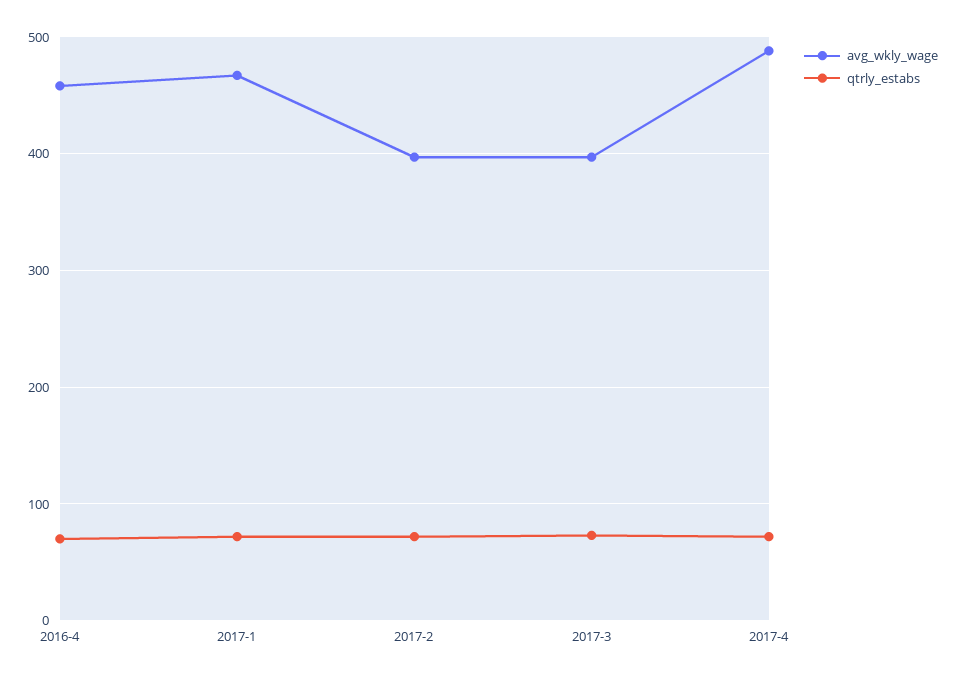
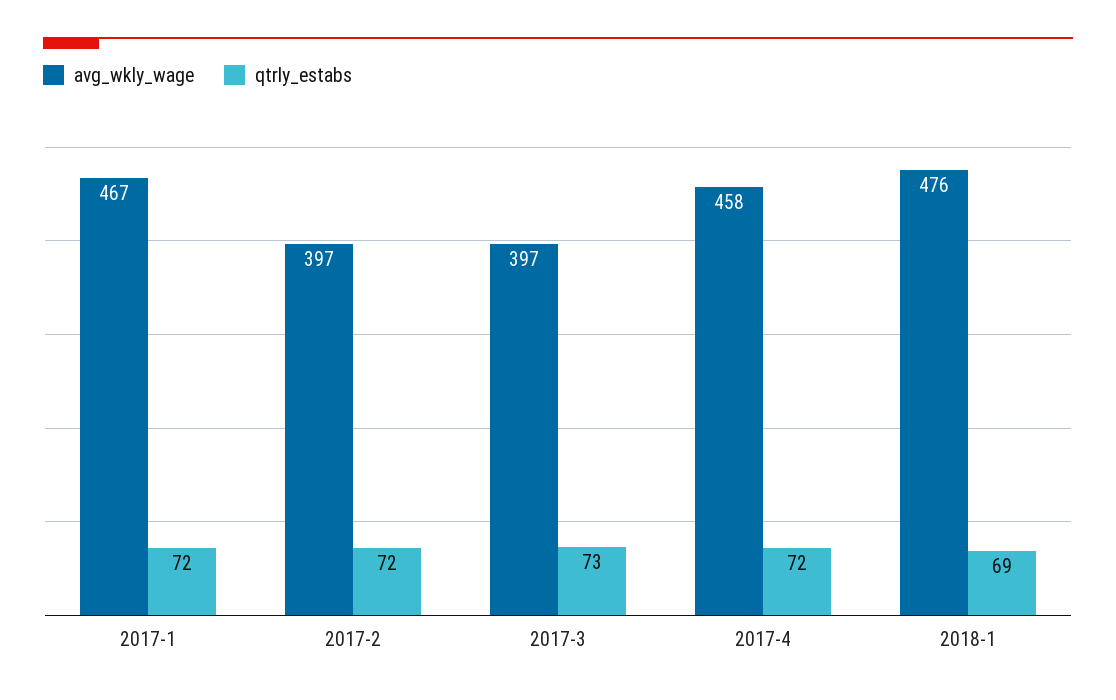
avg_wkly_wage, 2016-4: 460 -> none
qtrly_estabs, 2016-4: 70 -> none
avg_wkly_wage, 2017-4: 490 -> 458
avg_wkly_wage, 2018-1: none -> 476
qtrly_estabs, 2018-1: none -> 69

